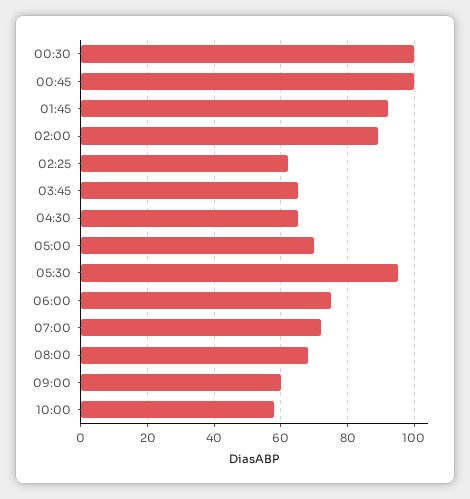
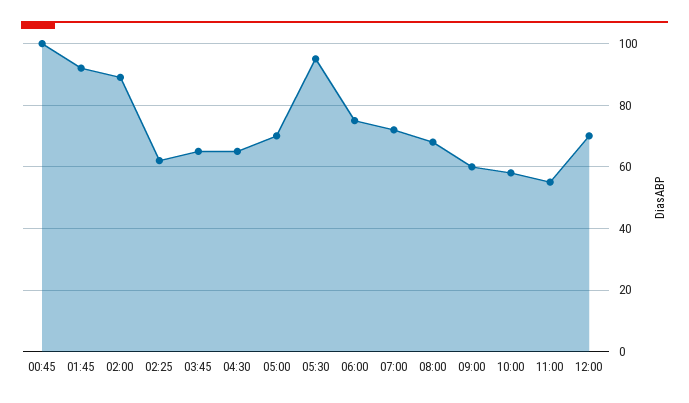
00:30: 100 -> none
11:00: none -> 55
12:00: none -> 70

